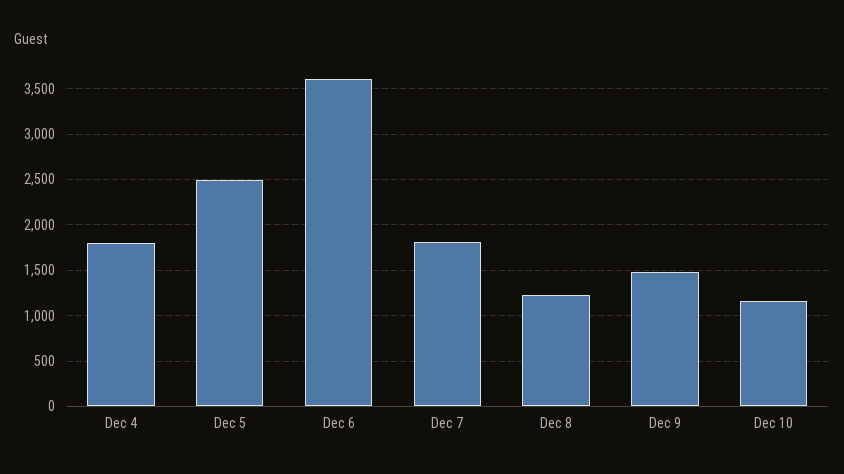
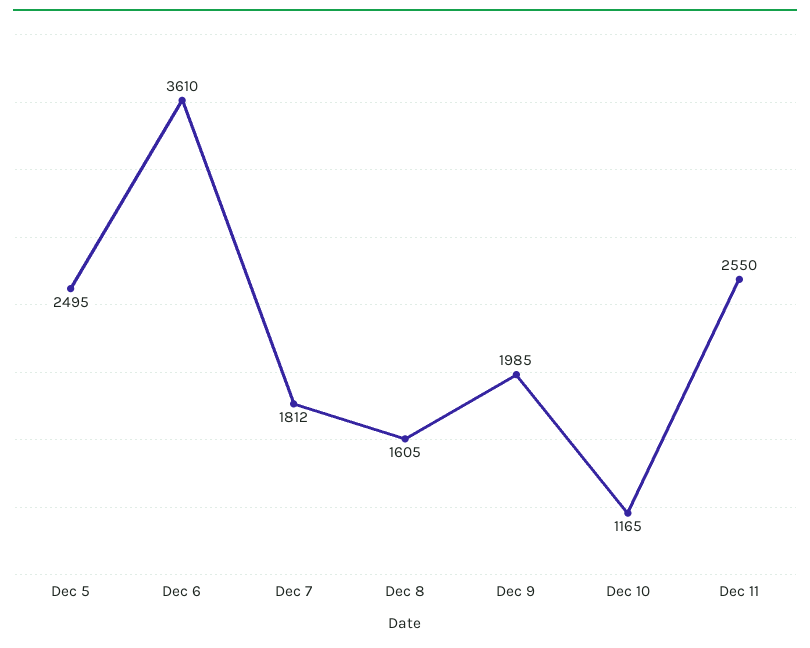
Dec 4: 1800 -> none
Dec 8: 1200 -> 1605
Dec 9: 1500 -> 1985
Dec 11: none -> 2550

